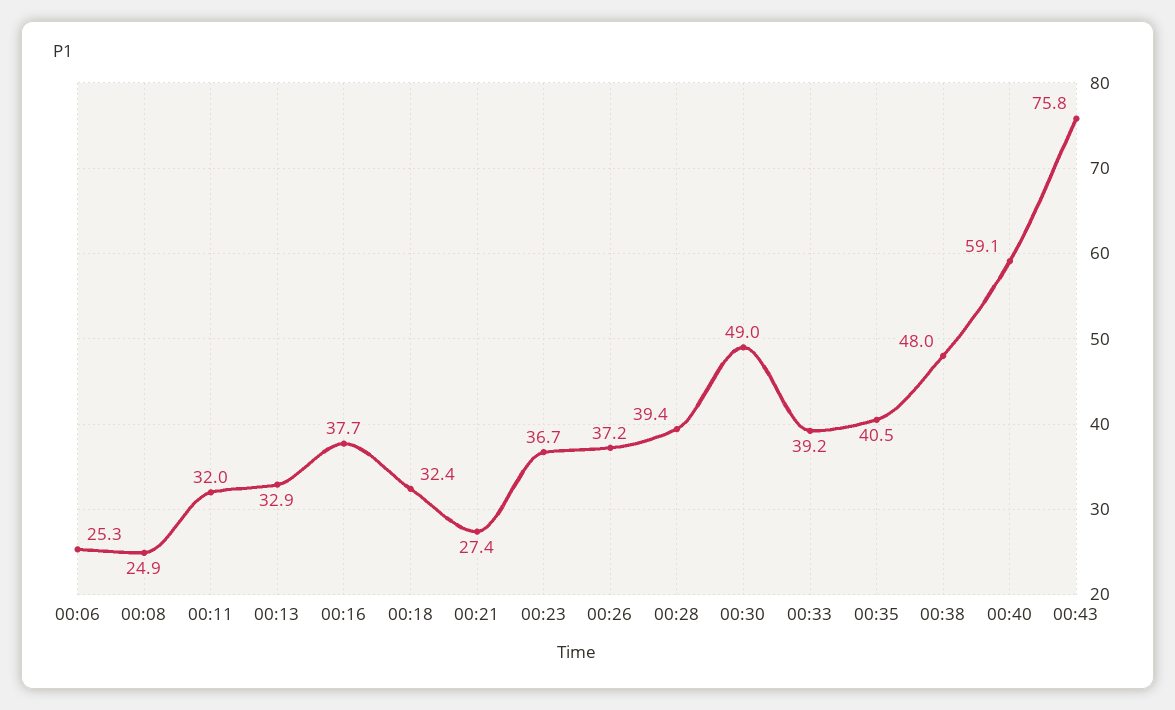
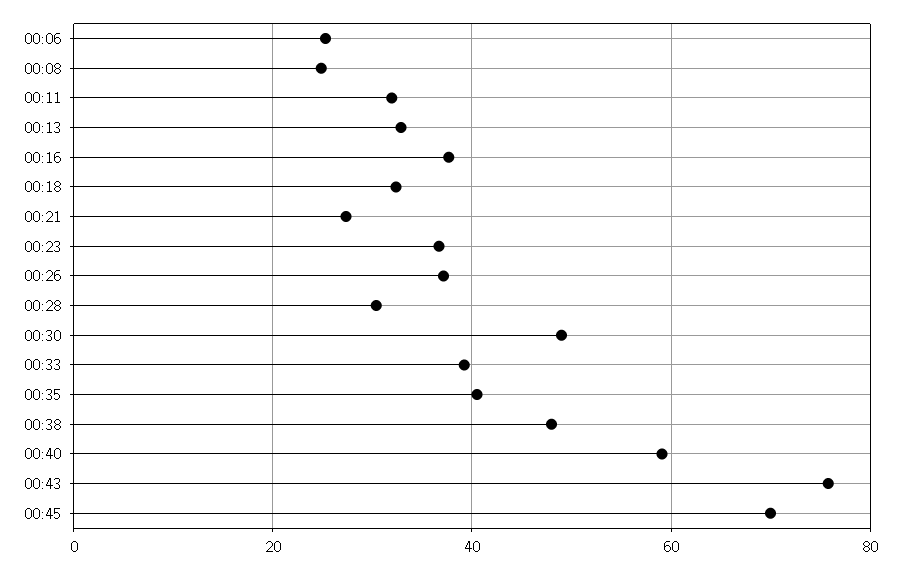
00:28: 39.4 -> 30
00:45: none -> 70

